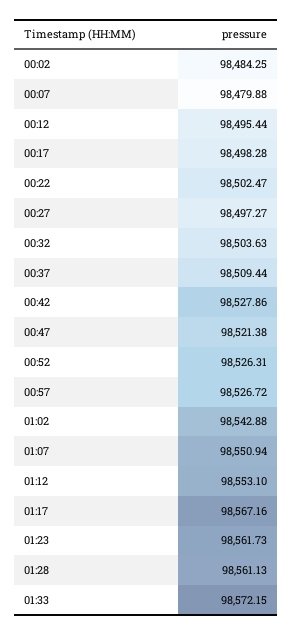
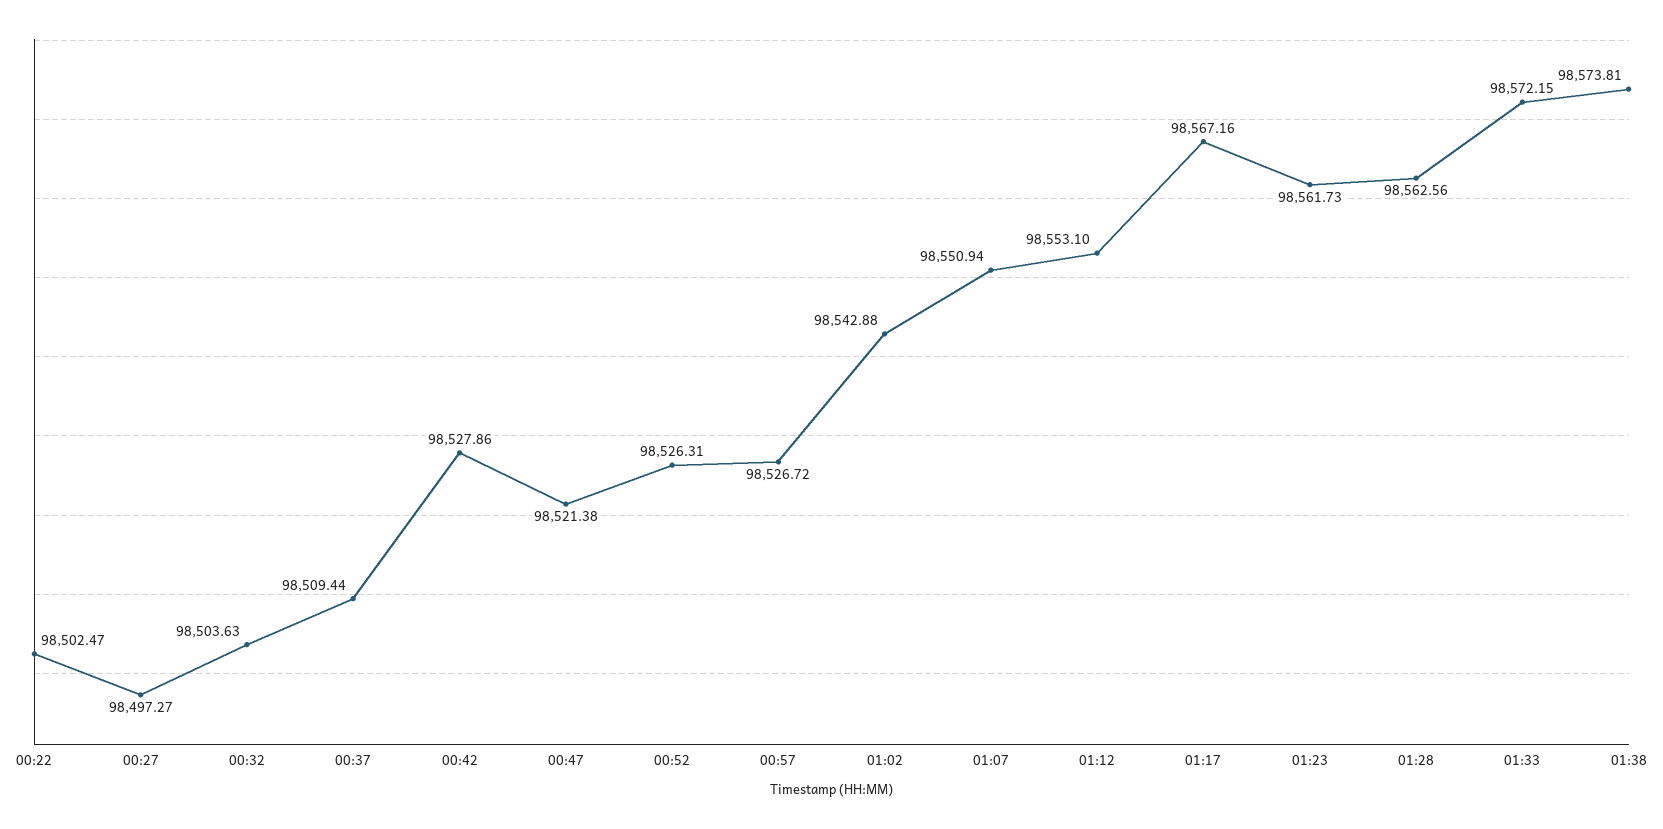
00:02: 98484.25 -> none
00:07: 98479.88 -> none
00:12: 98495.44 -> none
00:17: 98498.28 -> none
01:28: 98561.13 -> 98562.56
01:38: none -> 98573.81

